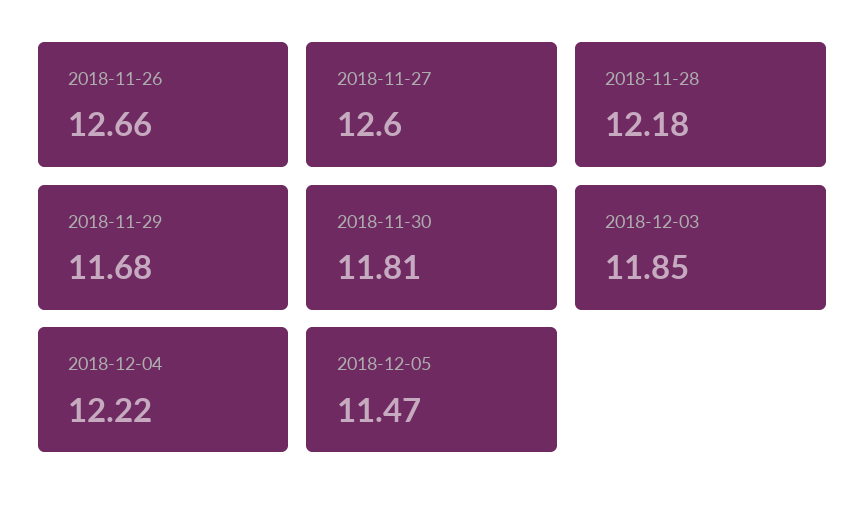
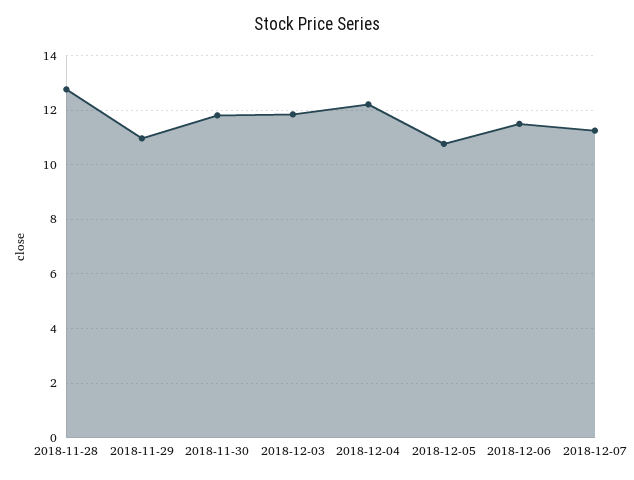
2018-11-26: 12.66 -> none
2018-11-27: 12.6 -> none
2018-11-28: 12.18 -> 12.75
2018-11-29: 11.68 -> 11
2018-12-05: 11.47 -> 10.75
2018-12-06: none -> 11.5
2018-12-07: none -> 11.25

